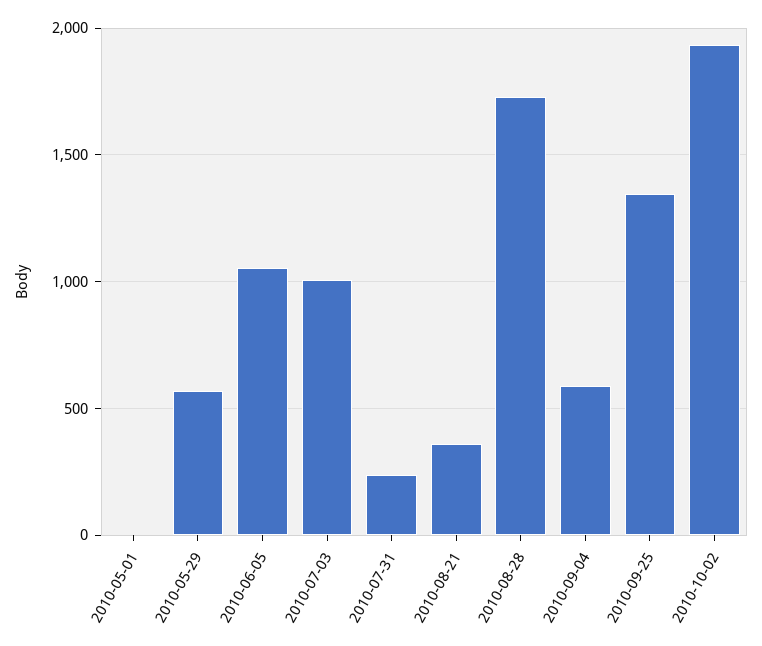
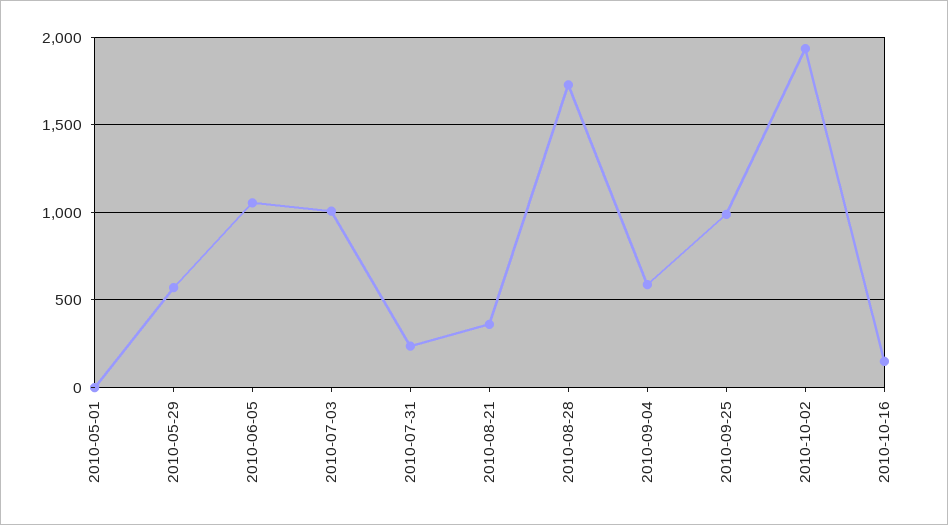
2010-09-25: 1350 -> 1000
2010-10-16: none -> 150

